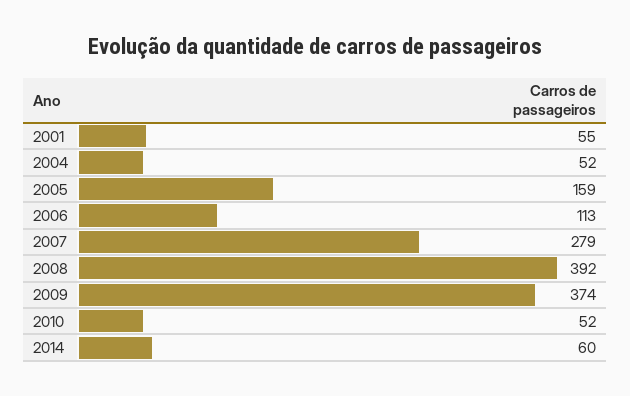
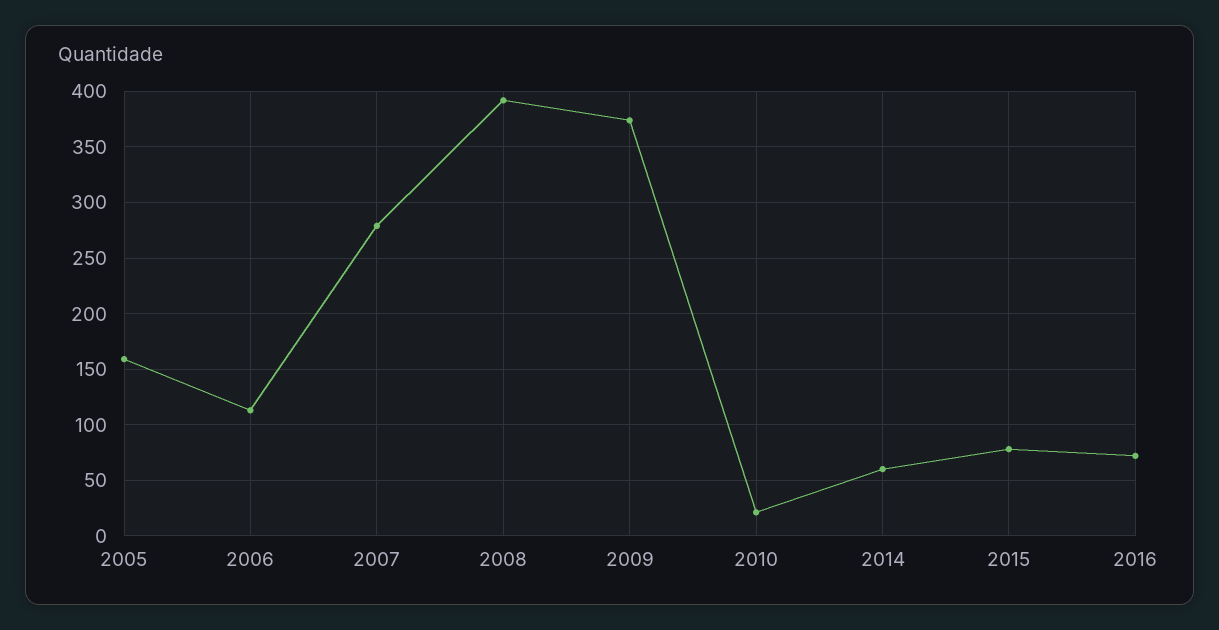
2001: 55 -> none
2004: 52 -> none
2010: 52 -> 20
2015: none -> 80
2016: none -> 70

